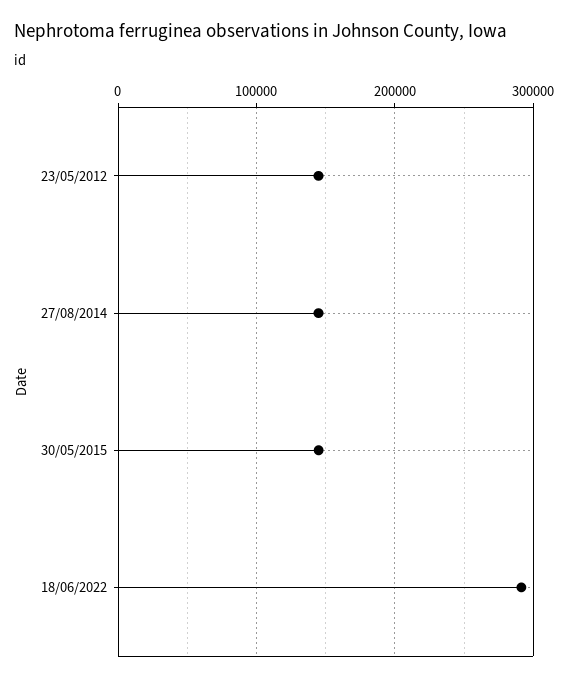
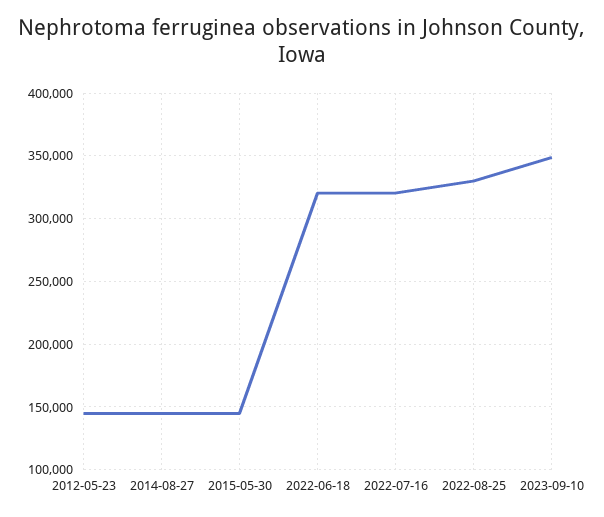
18/06/2022: 290000 -> 320000
2022-07-16: none -> 320000
2022-08-25: none -> 330000
2023-09-10: none -> 350000

